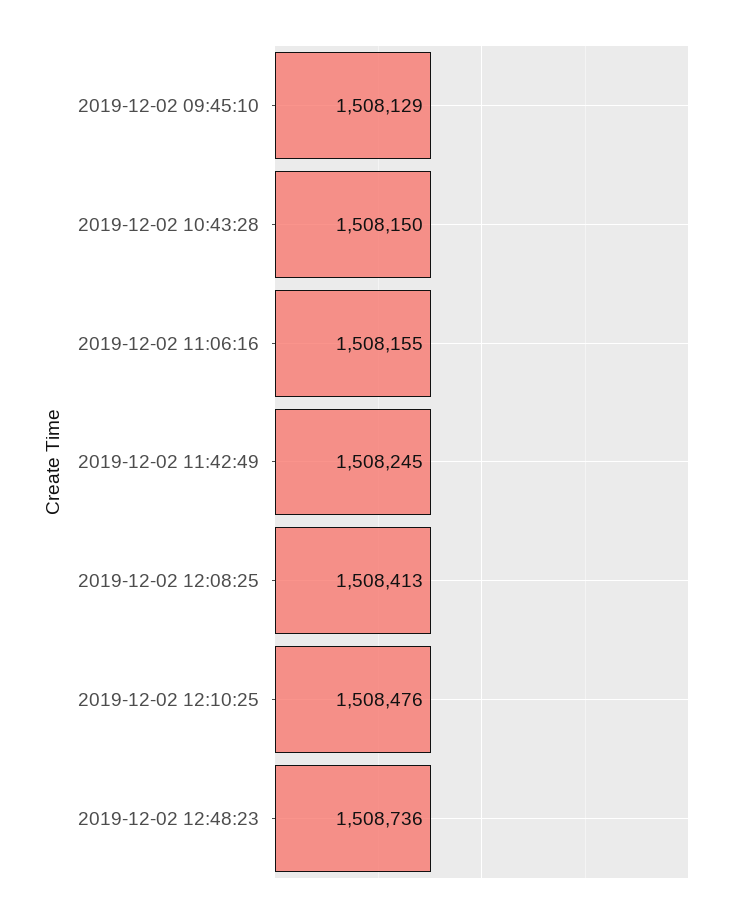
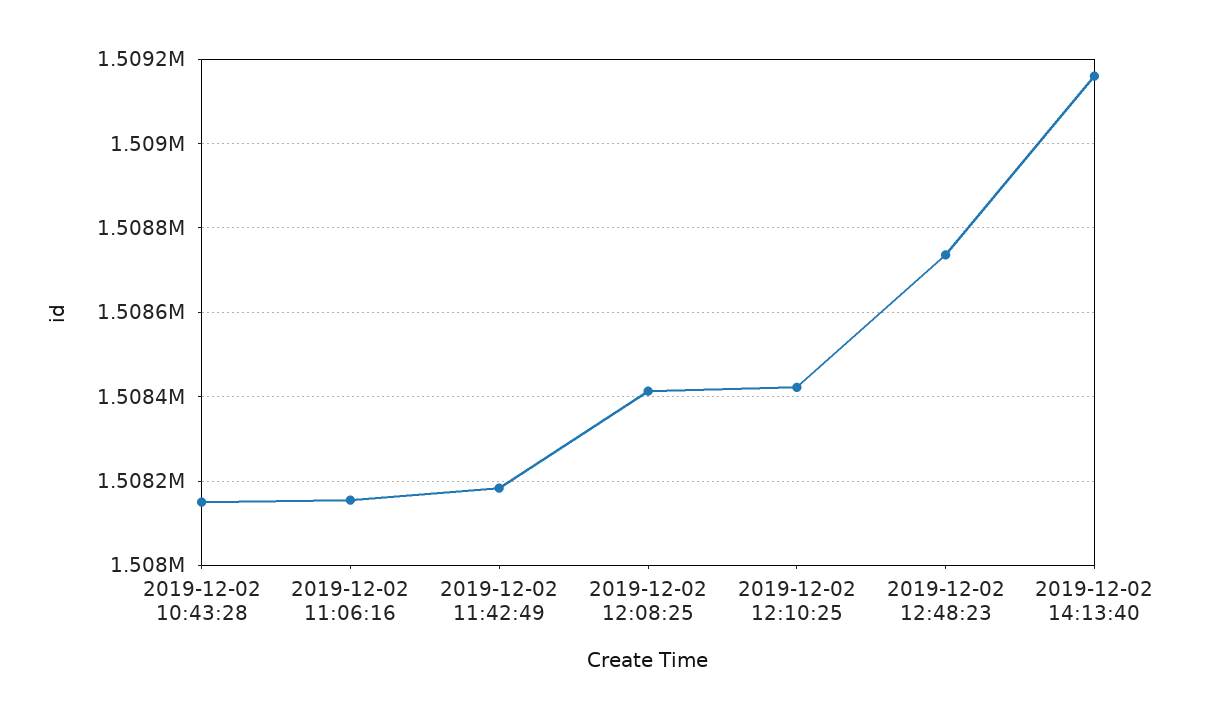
2019-12-02 09:45:10: 1508129 -> none
2019-12-02 11:42:49: 1508245 -> 1508180
2019-12-02 12:10:25: 1508476 -> 1508420
2019-12-02 14:13:40: none -> 1509160

